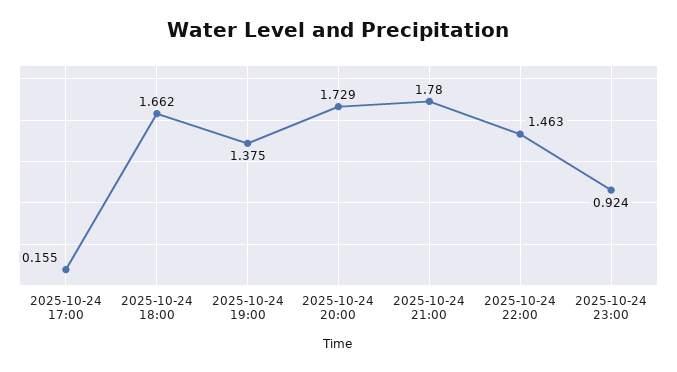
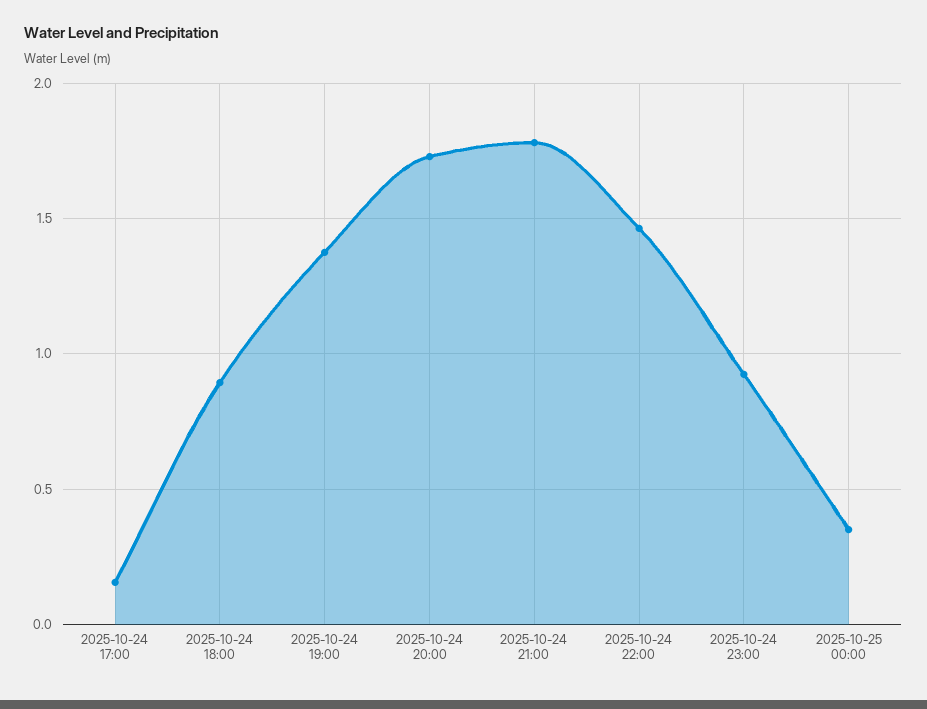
2025-10-24 18:00: 1.662 -> 0.9
2025-10-25 00:00: none -> 0.35

